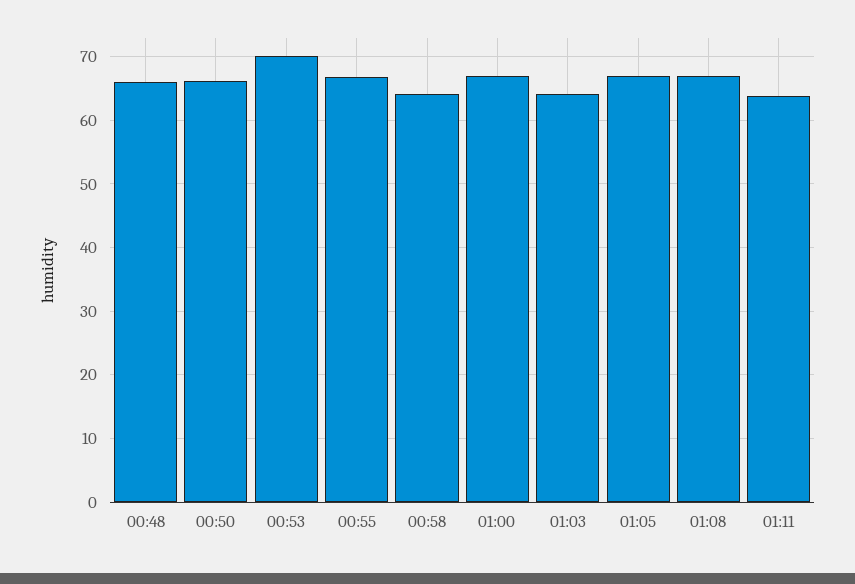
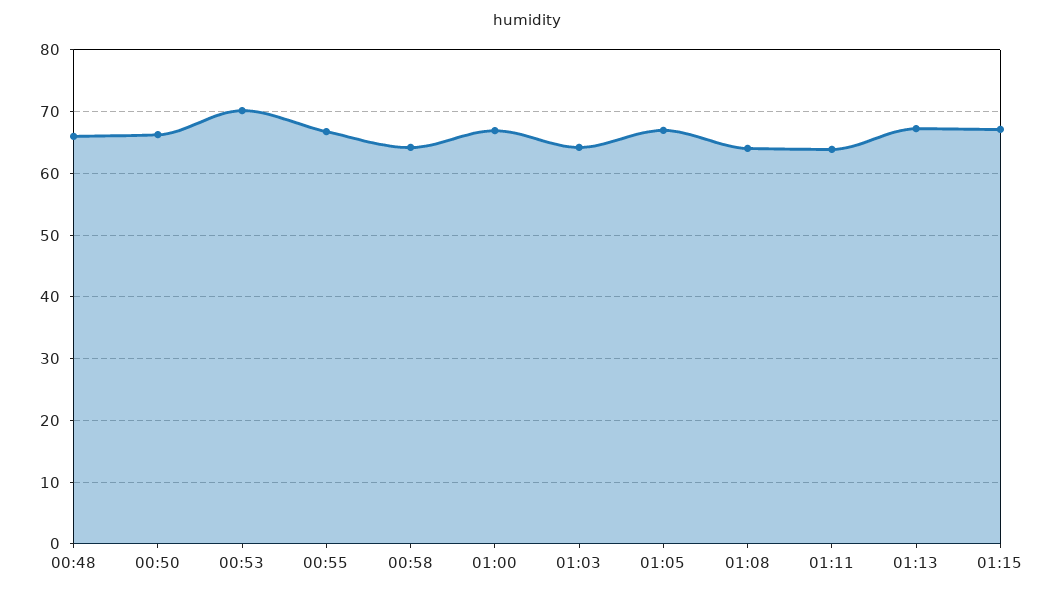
01:08: 67 -> 64
01:13: none -> 67
01:15: none -> 67

